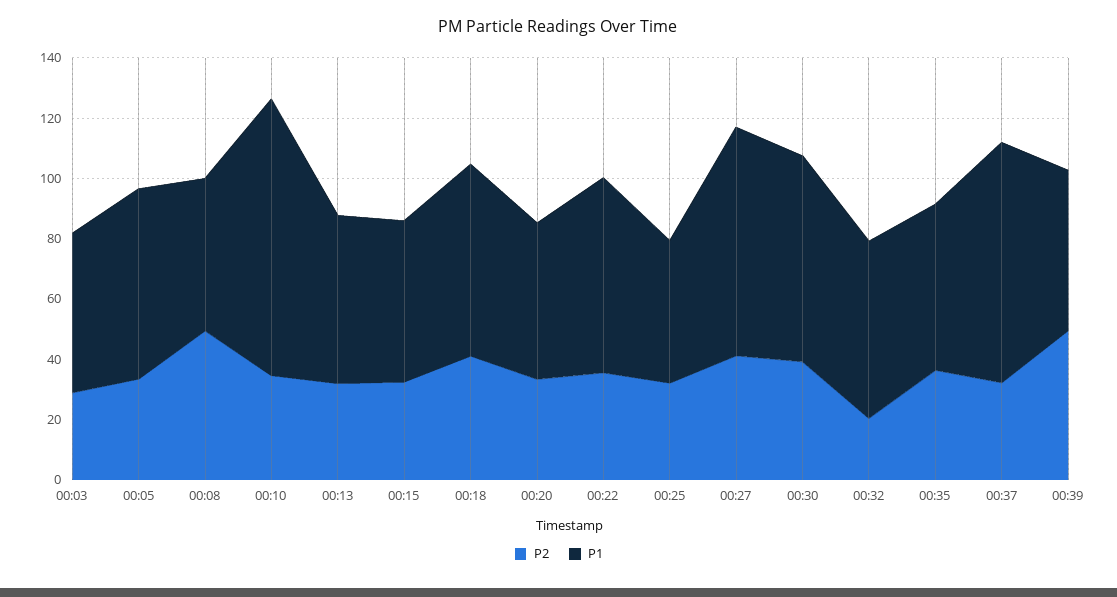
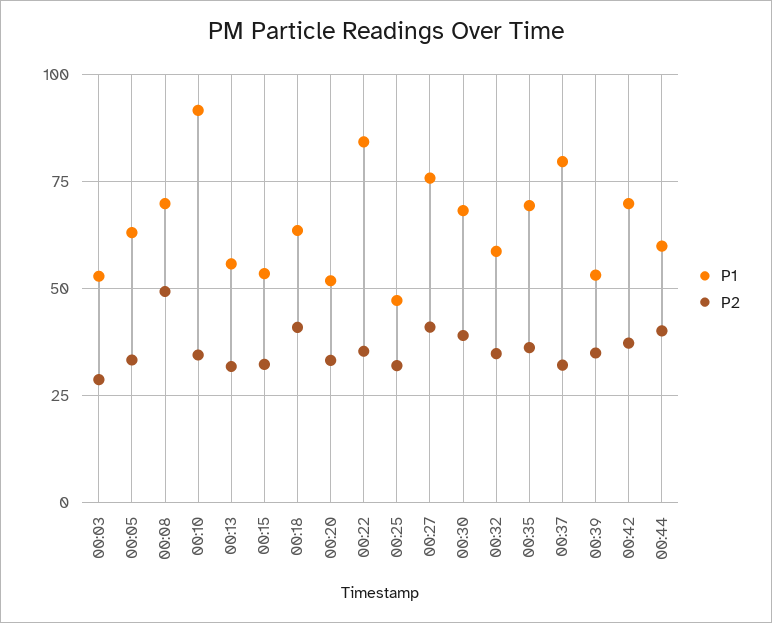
P1, 00:08: 50 -> 70
P1, 00:22: 65 -> 85
P2, 00:32: 20 -> 35
P1, 00:35: 55 -> 70
P2, 00:39: 50 -> 35
P1, 00:42: none -> 70
P2, 00:42: none -> 37.5
P1, 00:44: none -> 60
P2, 00:44: none -> 40

